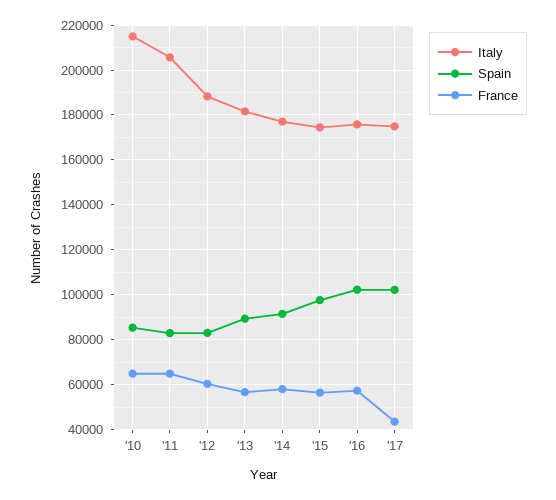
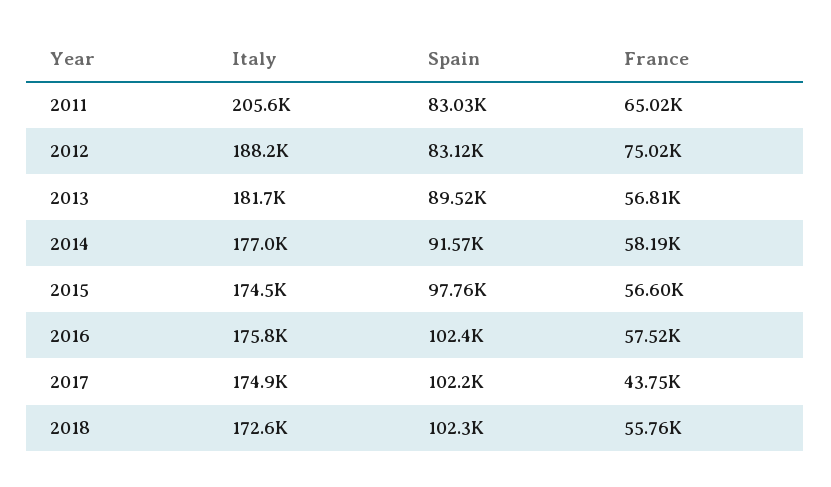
Italy, '10: 215000 -> none
Spain, '10: 85000 -> none
France, '10: 65000 -> none
France, '12: 60000 -> 75020
Italy, 2018: none -> 172600
Spain, 2018: none -> 102300
France, 2018: none -> 55760

